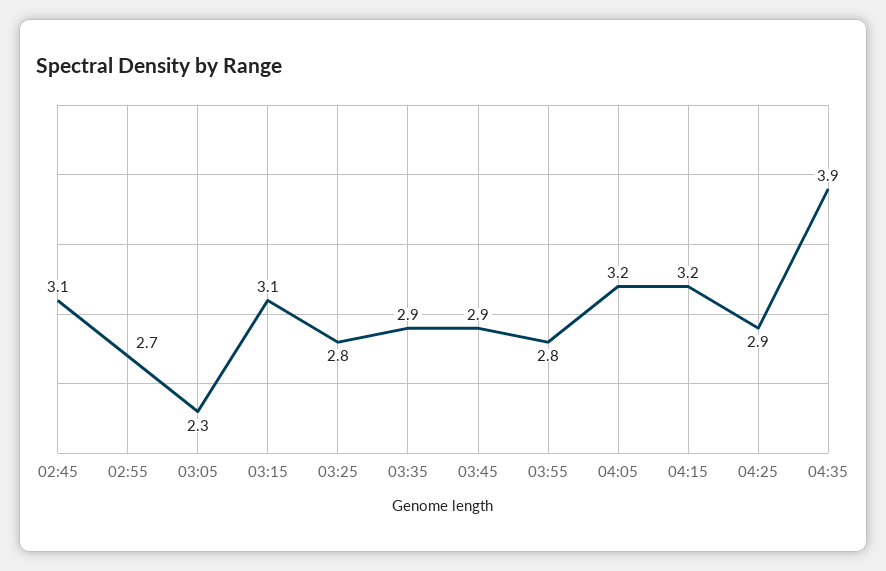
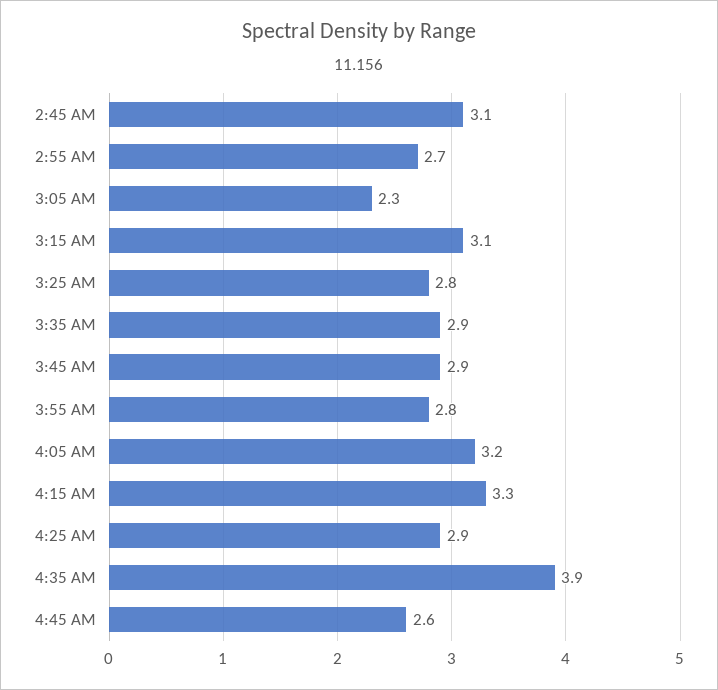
04:15: 3.2 -> 3.3
4:45 AM: none -> 2.6

